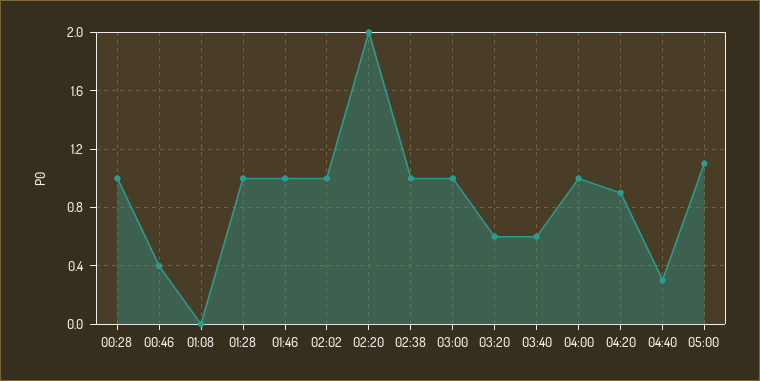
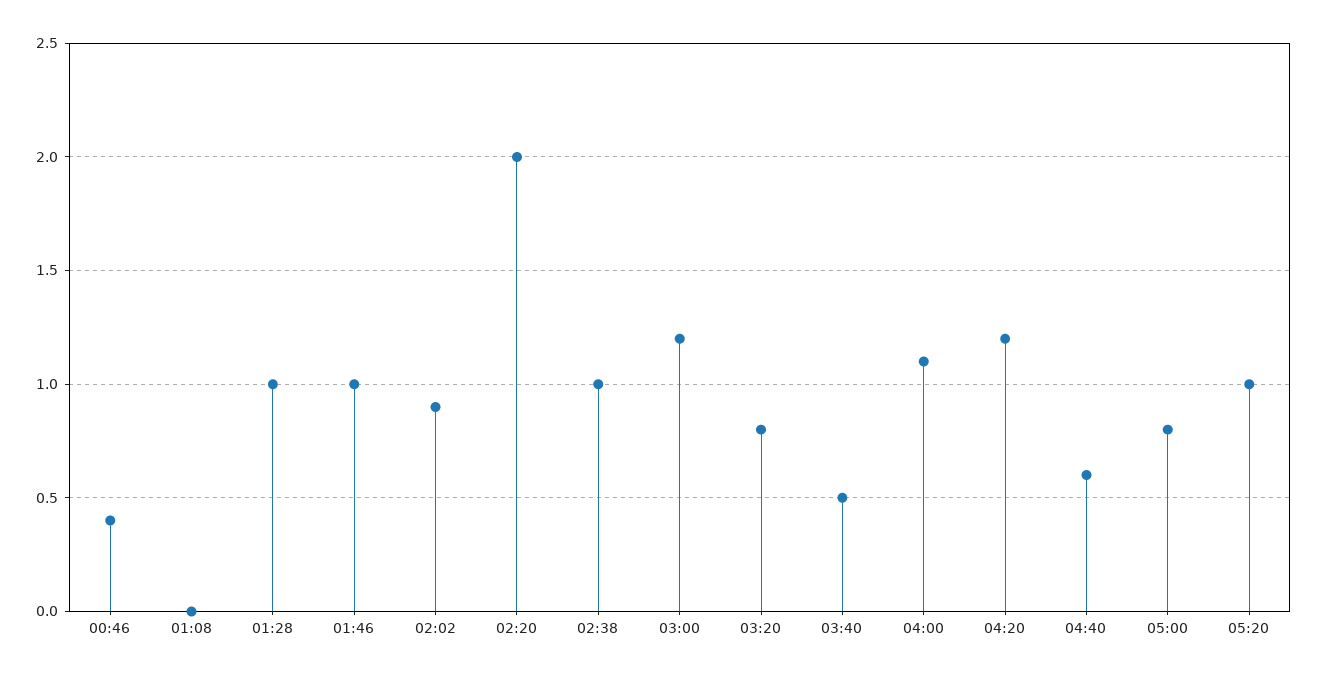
00:28: 1 -> none
02:02: 1 -> 0.9
03:00: 1 -> 1.2
03:20: 0.6 -> 0.8
03:40: 0.6 -> 0.5
04:00: 1 -> 1.1
04:20: 0.9 -> 1.2
04:40: 0.3 -> 0.6
05:00: 1.1 -> 0.8
05:20: none -> 1

